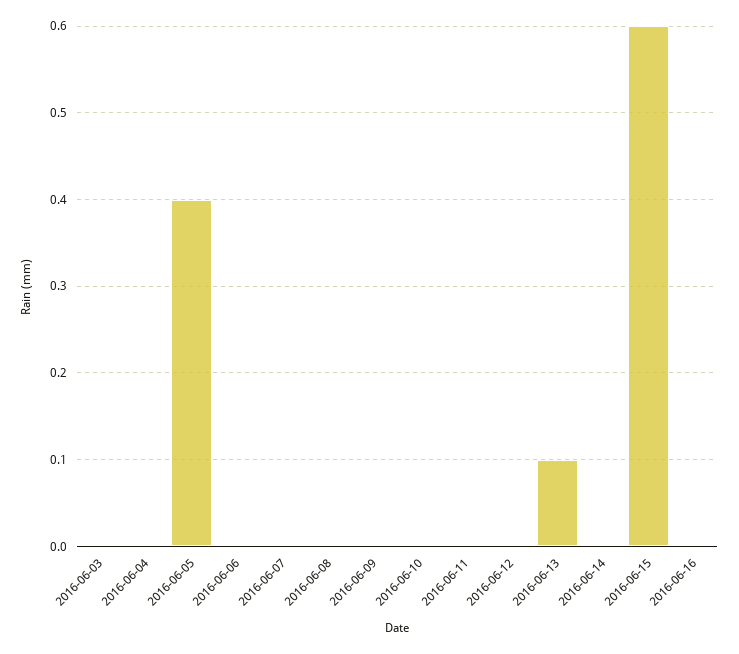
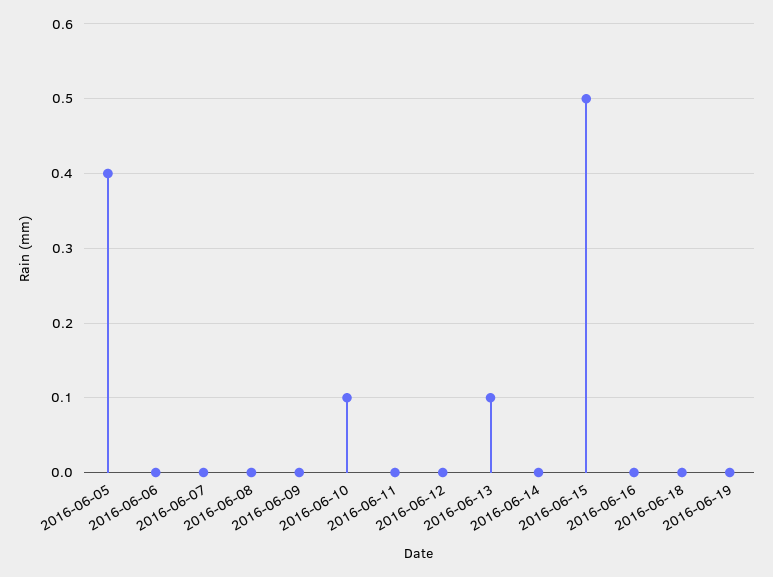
2016-06-03: 0 -> none
2016-06-04: 0 -> none
2016-06-10: 0 -> 0.1
2016-06-15: 0.6 -> 0.5
2016-06-18: none -> 0
2016-06-19: none -> 0

